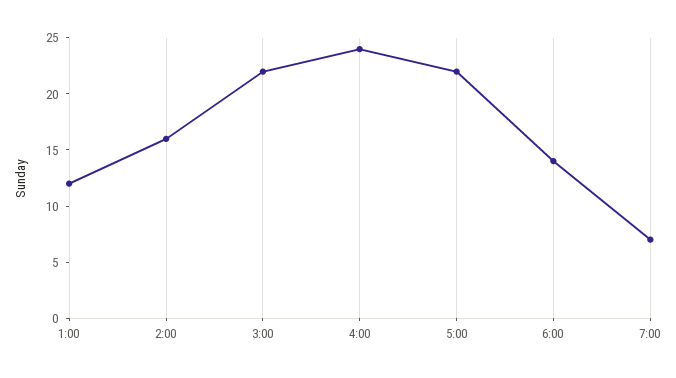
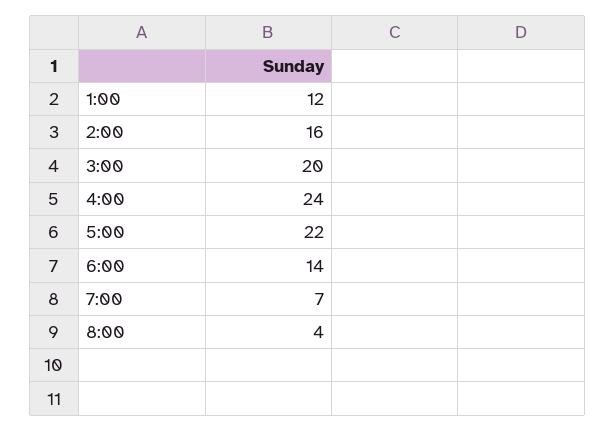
3:00: 22 -> 20
8:00: none -> 4

